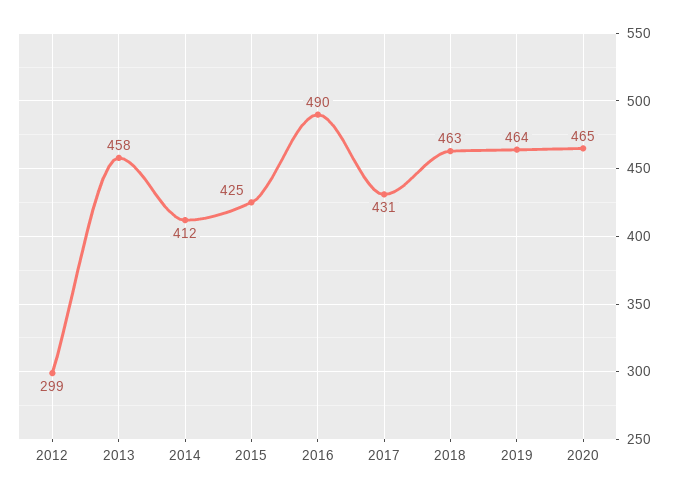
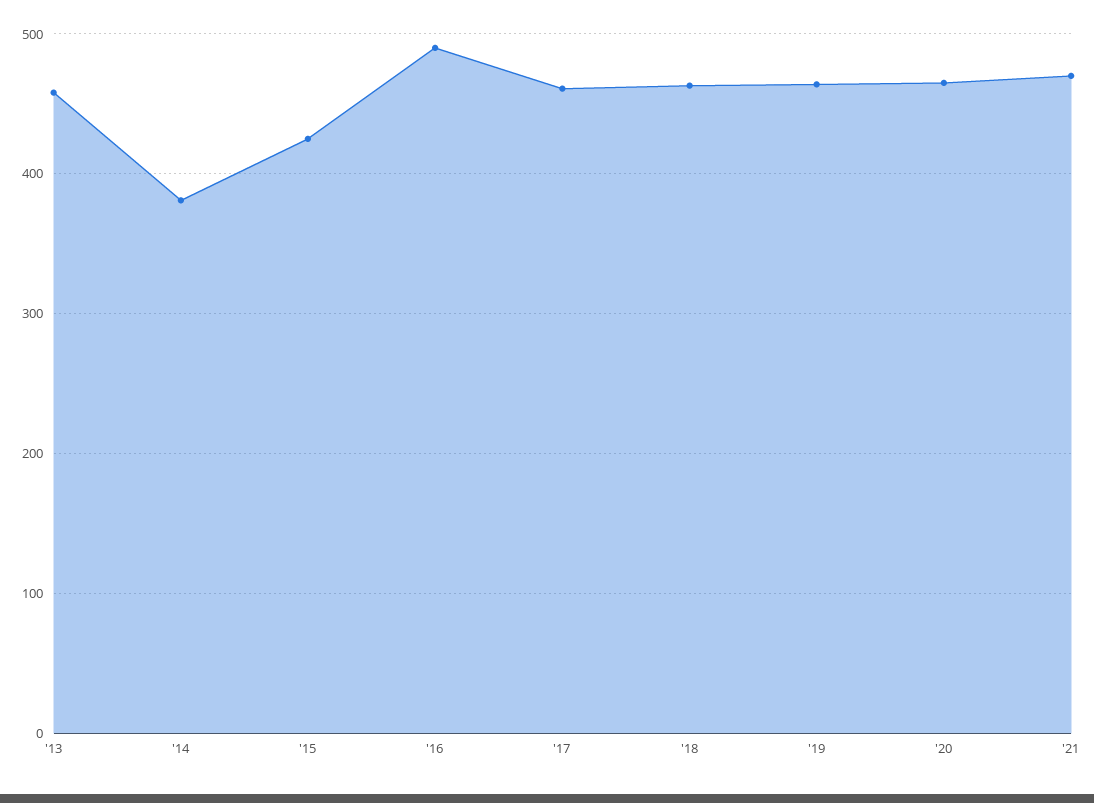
2012: 299 -> none
2014: 412 -> 380
2017: 431 -> 460
'21: none -> 470

